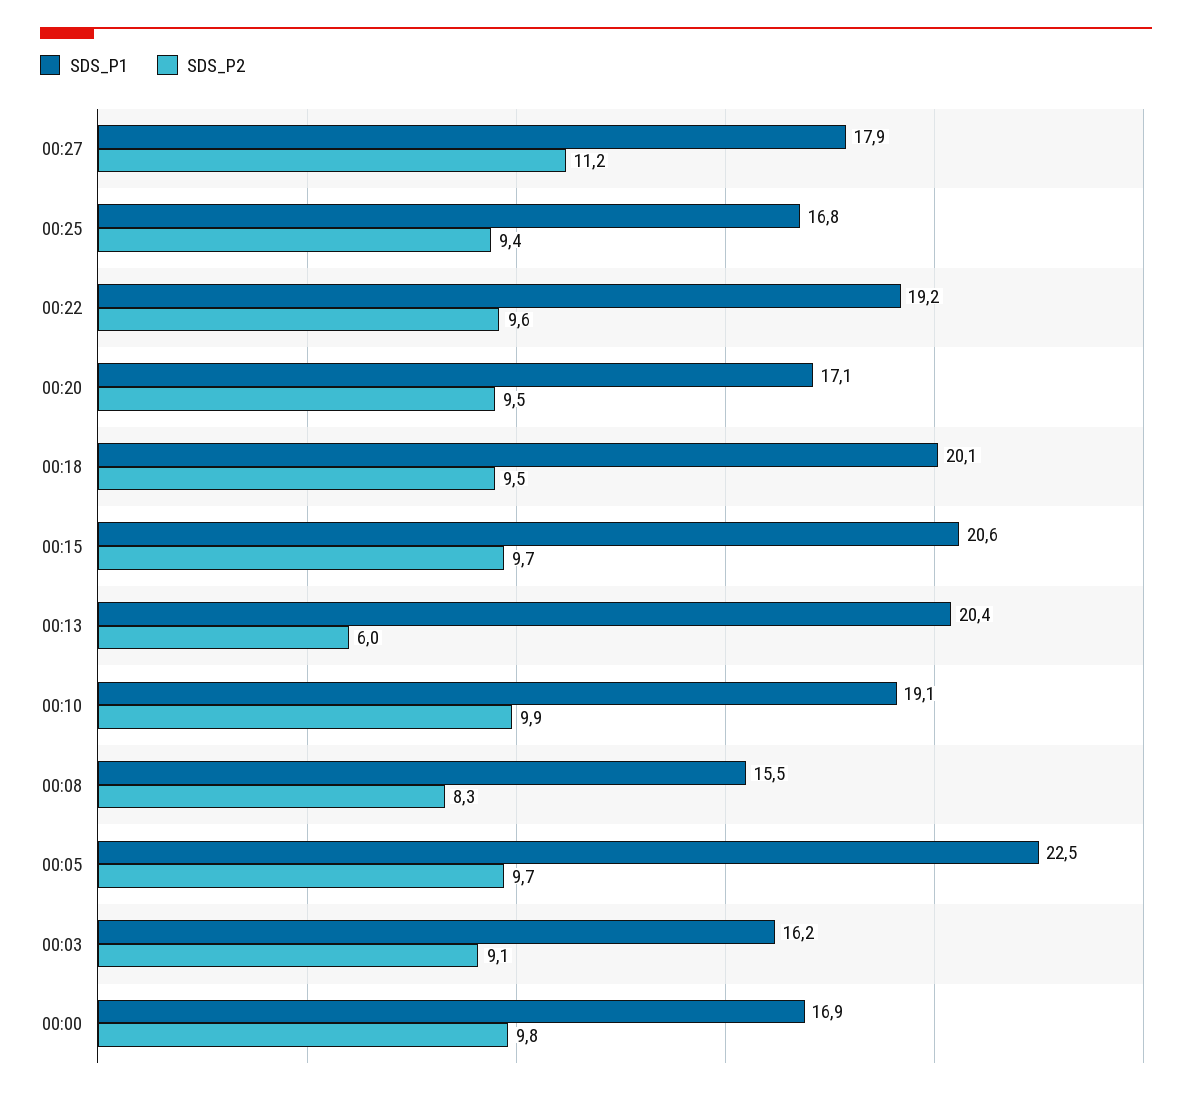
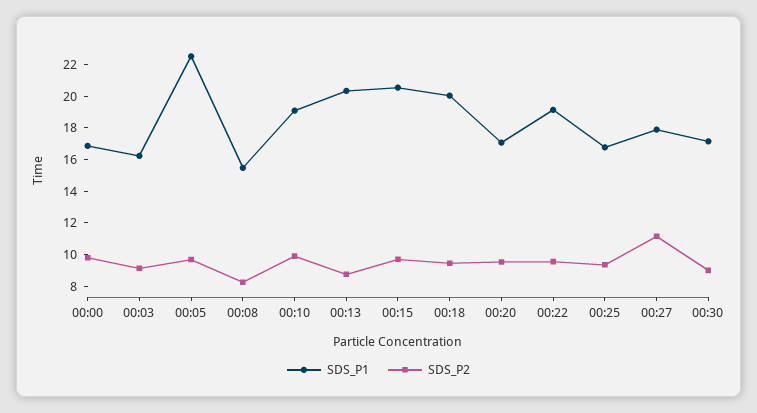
SDS_P2, 00:13: 6 -> 9
SDS_P1, 00:30: none -> 17
SDS_P2, 00:30: none -> 9

